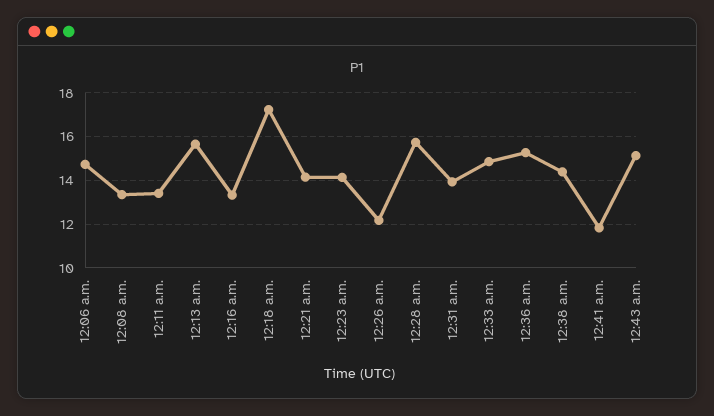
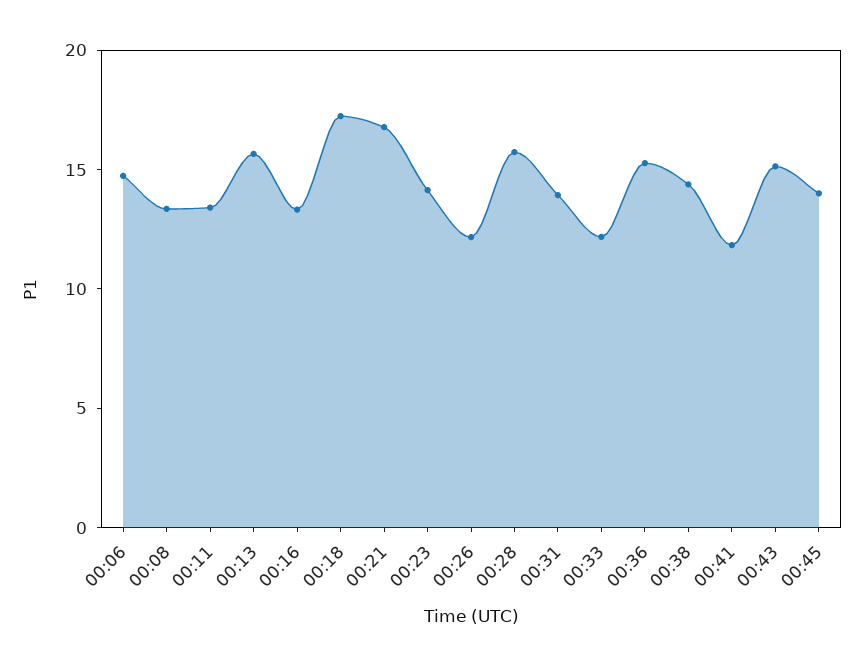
12:21 a.m.: 14 -> 17
12:33 a.m.: 15 -> 12
00:45: none -> 14

